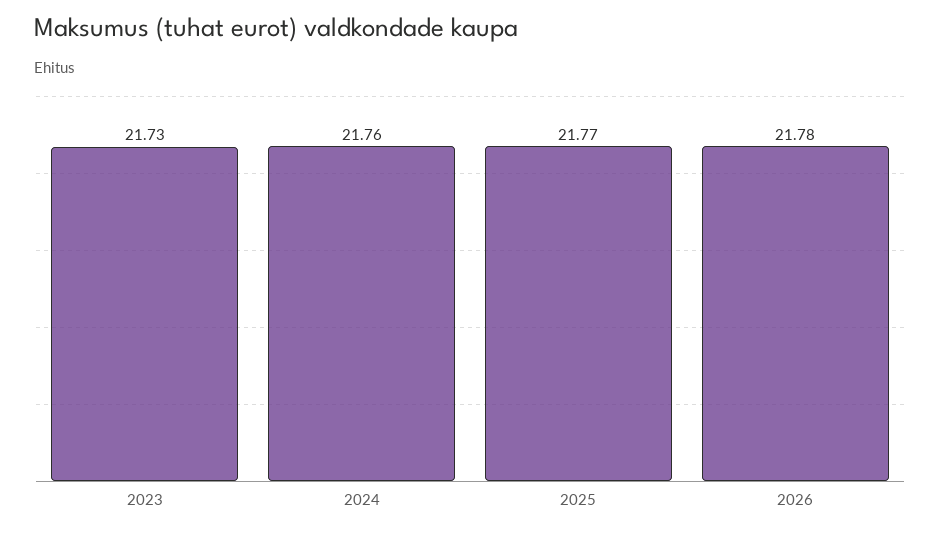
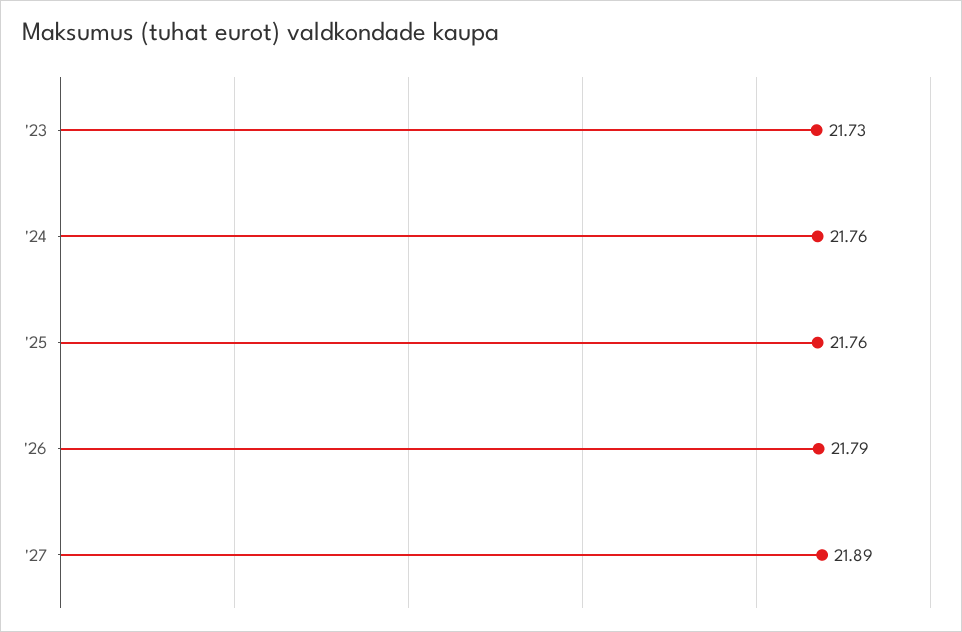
2025: 21.77 -> 21.76
2026: 21.78 -> 21.79
'27: none -> 21.89

